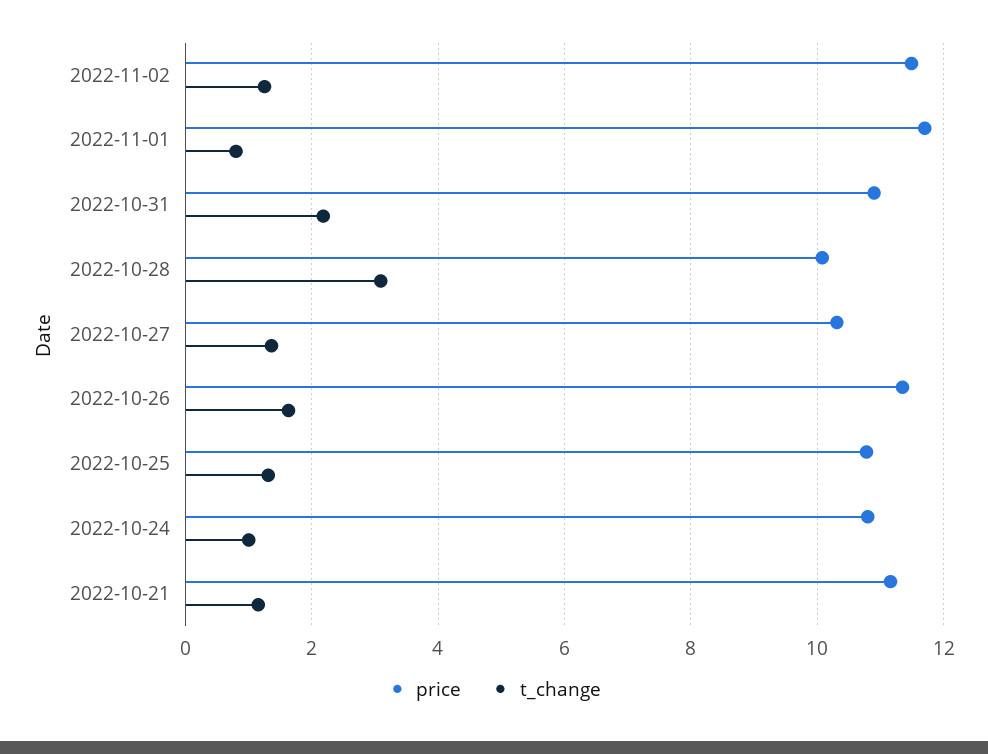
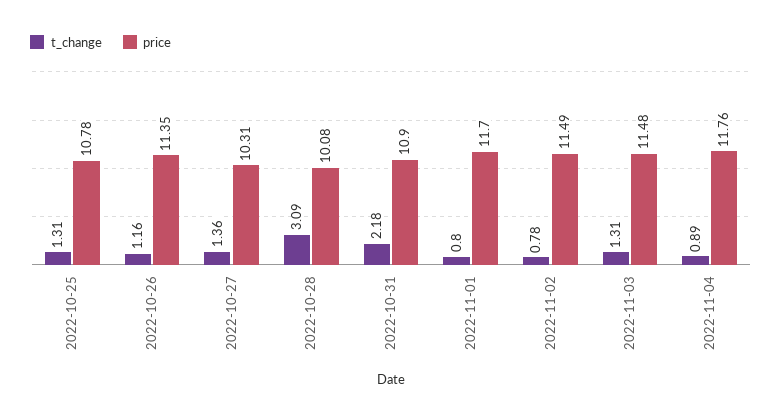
t_change, 2022-11-02: 1.2 -> 0.78
t_change, 2022-10-26: 1.6 -> 1.16
price, 2022-10-24: 10.8 -> none
t_change, 2022-10-24: 1 -> none
price, 2022-10-21: 11.2 -> none
t_change, 2022-10-21: 1.2 -> none
t_change, 2022-11-03: none -> 1.31
price, 2022-11-03: none -> 11.48
t_change, 2022-11-04: none -> 0.89
price, 2022-11-04: none -> 11.76

